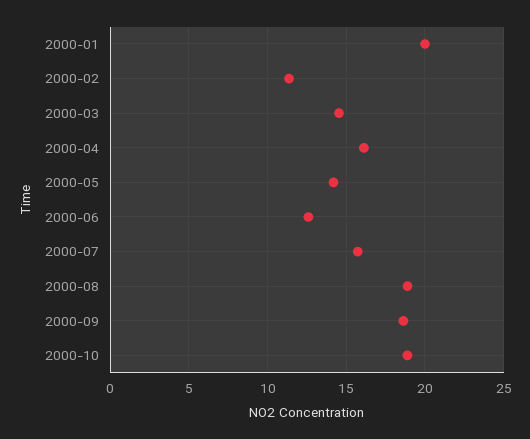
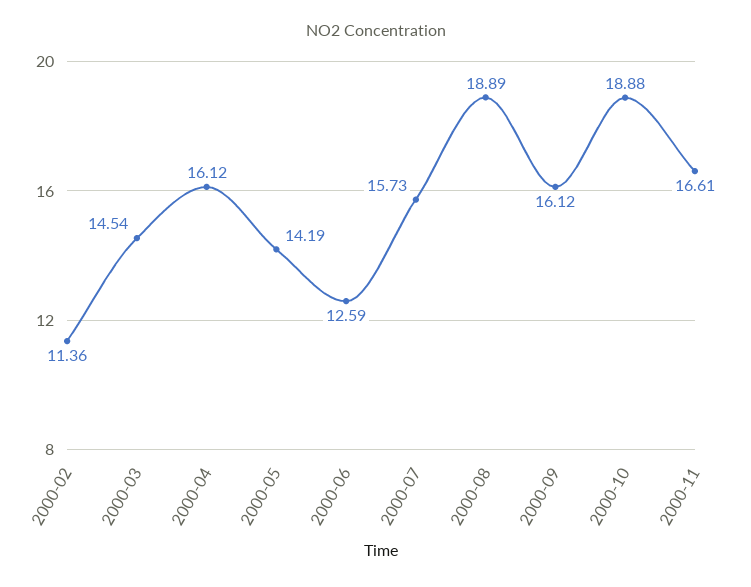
2000-01: 20 -> none
2000-09: 18.5 -> 16.12
2000-11: none -> 16.61

